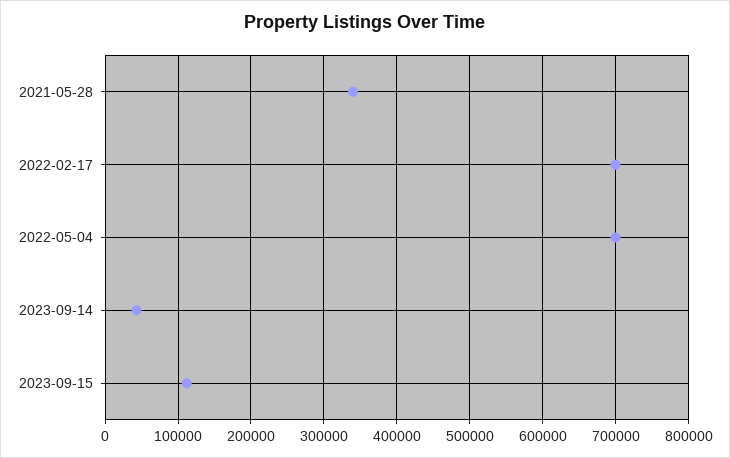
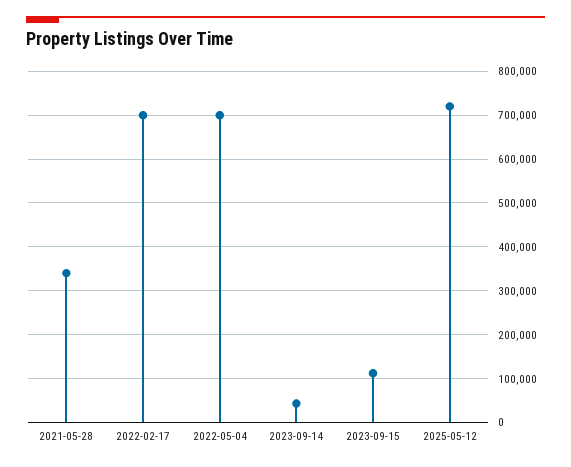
2025-05-12: none -> 720000

